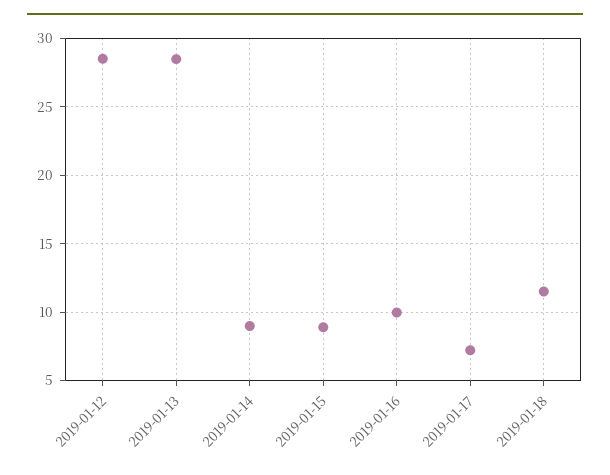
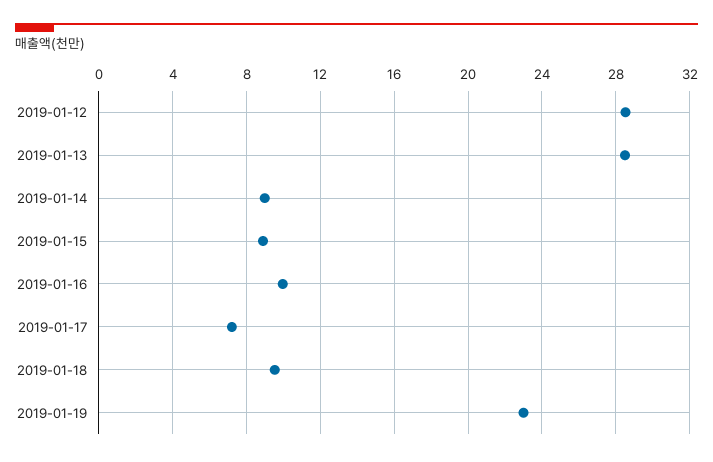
2019-01-18: 11.5 -> 9.5
2019-01-19: none -> 23

